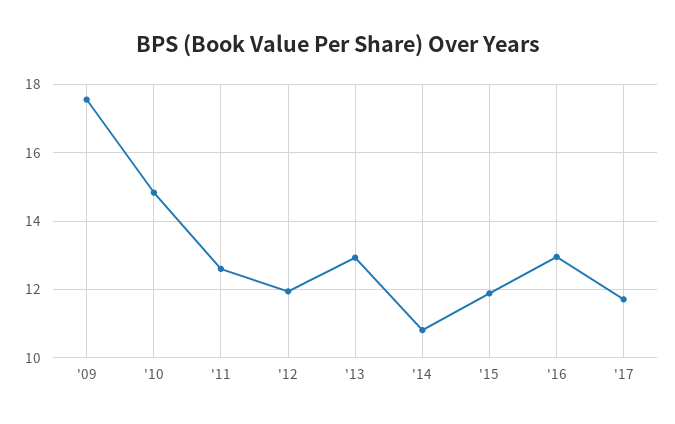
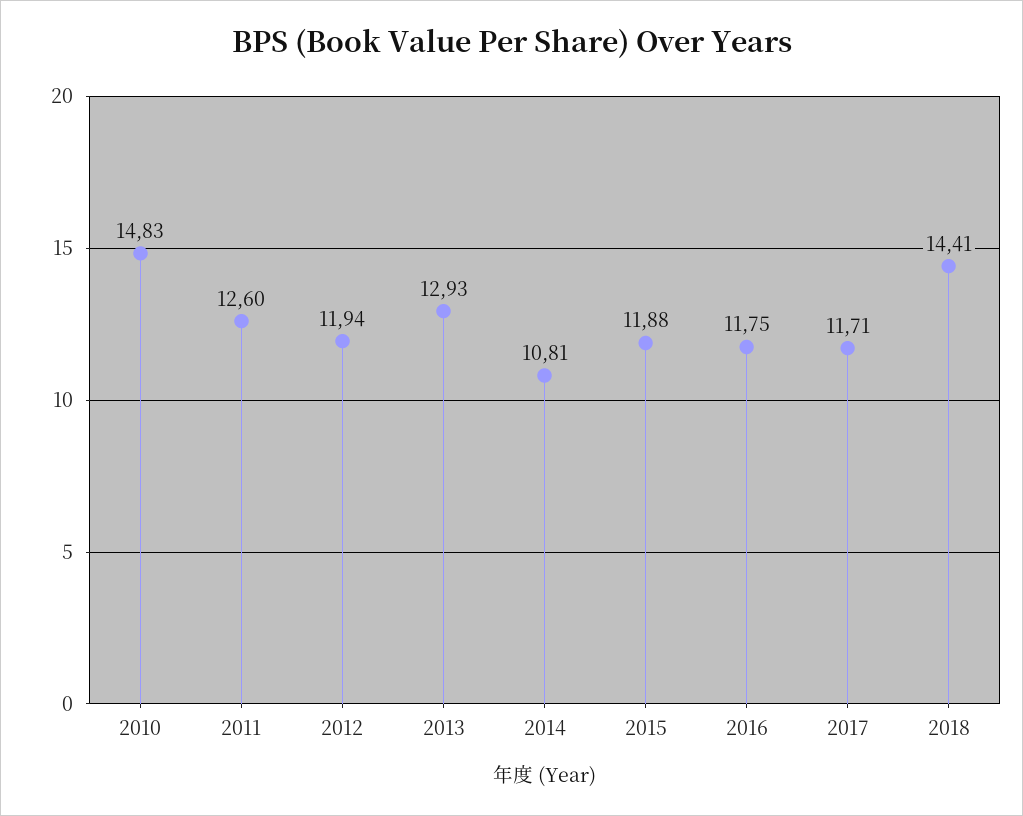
'09: 17.6 -> none
'16: 13 -> 11.75
2018: none -> 14.41

